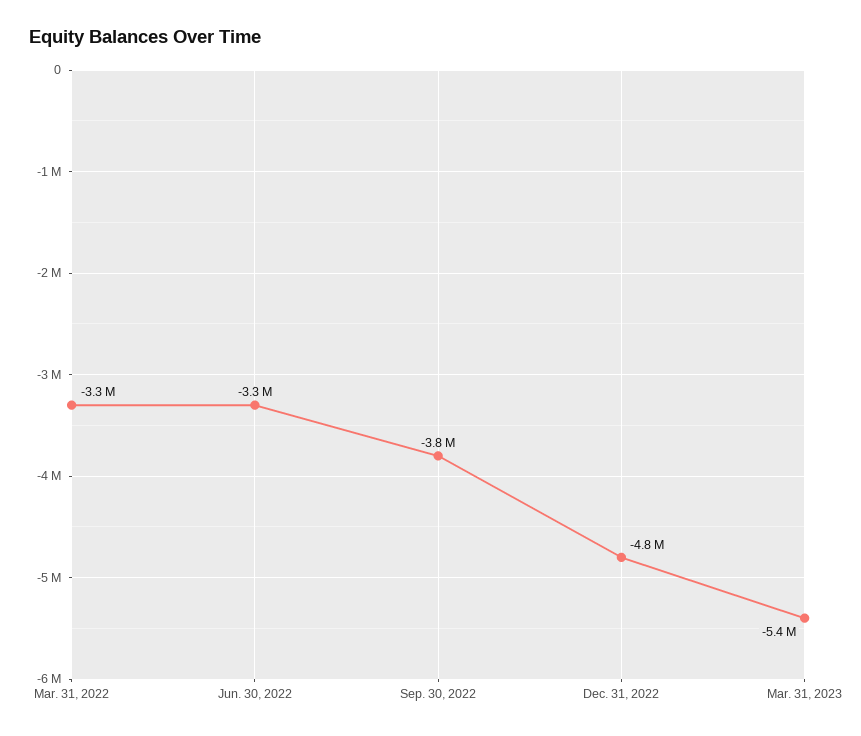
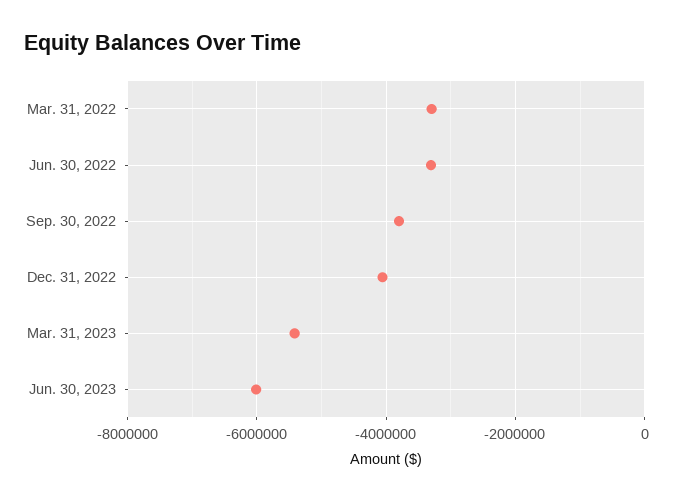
Dec. 31, 2022: -4800000 -> -4000000
Jun. 30, 2023: none -> -6000000

